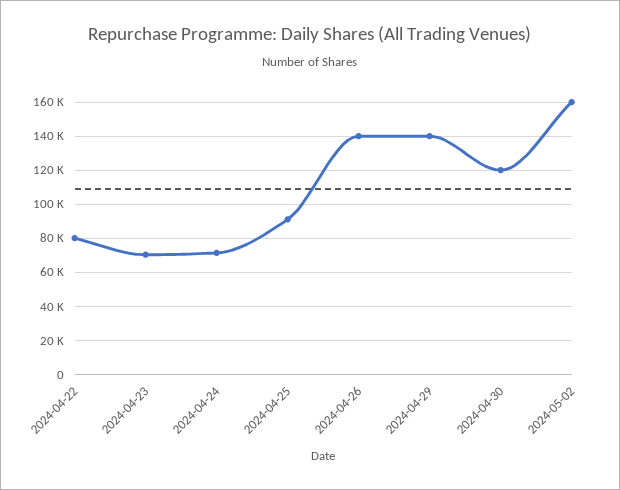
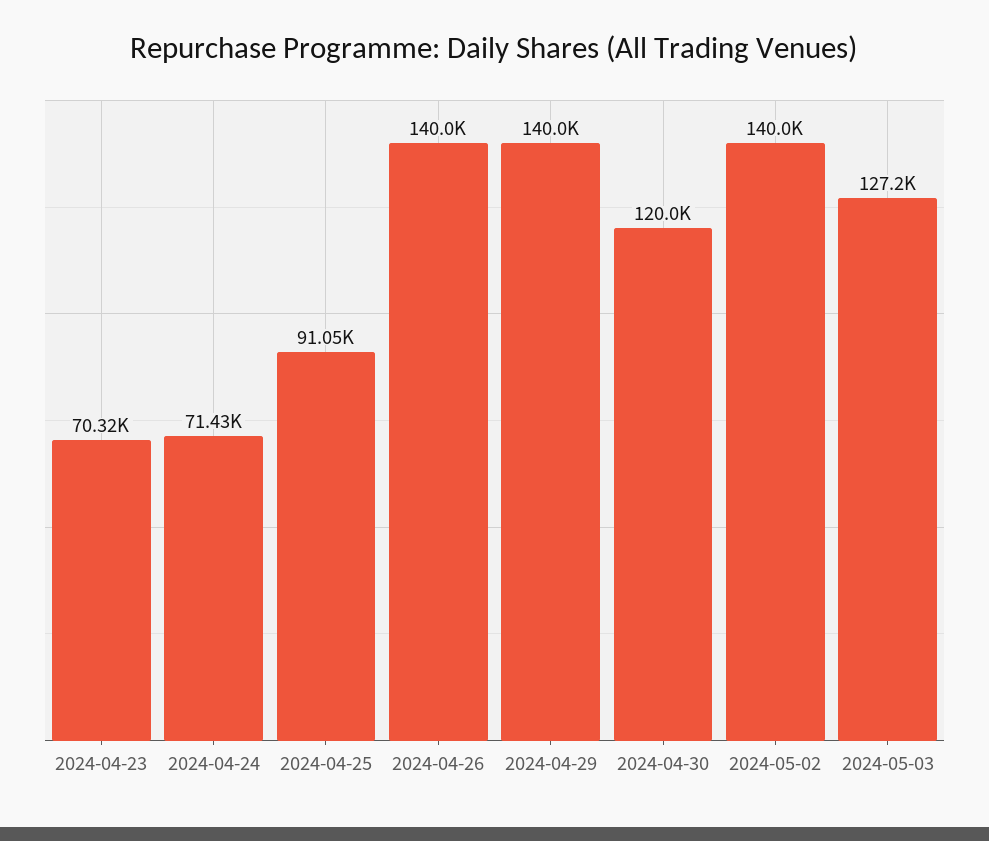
2024-04-22: 80000 -> none
2024-05-02: 160000 -> 140000
2024-05-03: none -> 127200

